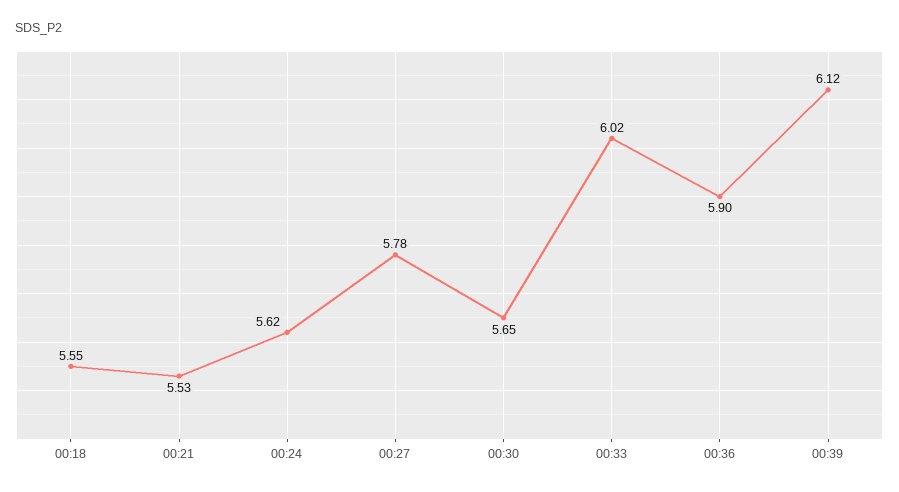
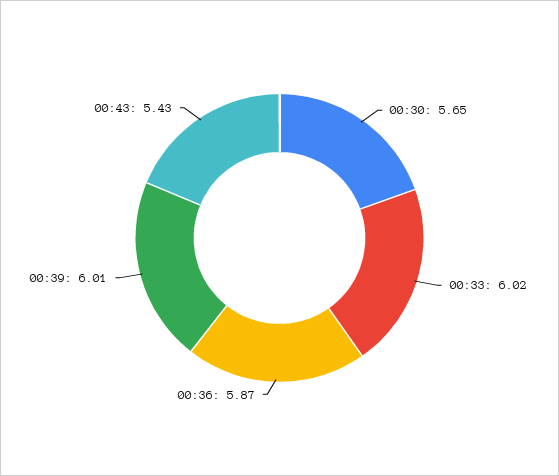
00:18: 5.55 -> none
00:21: 5.53 -> none
00:24: 5.62 -> none
00:27: 5.78 -> none
00:36: 5.9 -> 5.87
00:39: 6.12 -> 6.01
00:43: none -> 5.43

